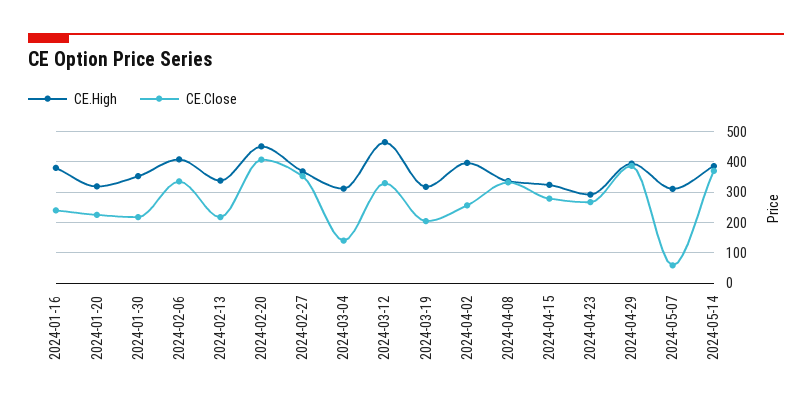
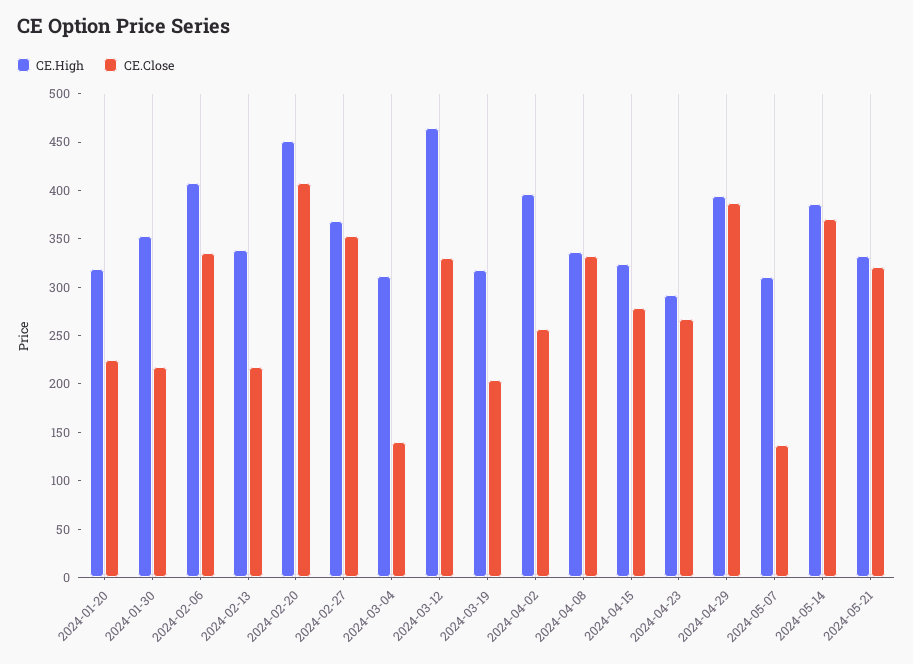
CE.High, 2024-01-16: 380 -> none
CE.Close, 2024-01-16: 240 -> none
CE.Close, 2024-05-07: 60 -> 140
CE.High, 2024-05-21: none -> 330
CE.Close, 2024-05-21: none -> 320

